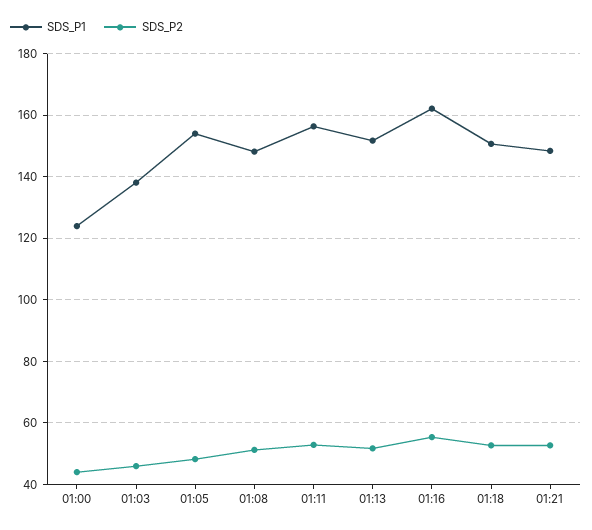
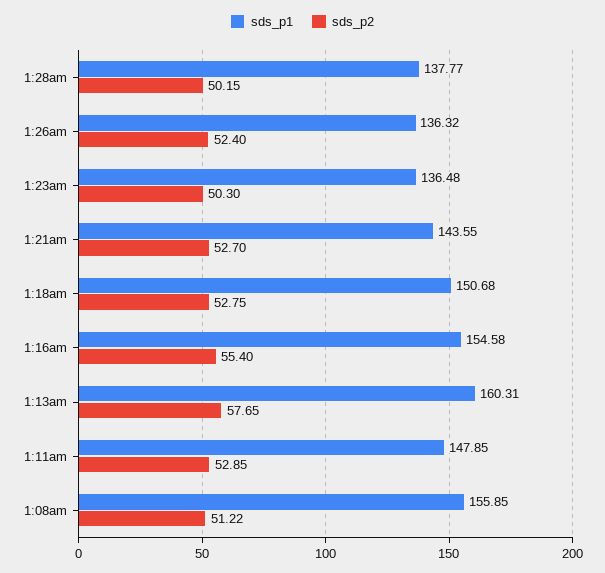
SDS_P1, 01:00: 124 -> none
SDS_P2, 01:00: 44 -> none
SDS_P1, 01:03: 138 -> none
SDS_P2, 01:03: 46 -> none
SDS_P1, 01:05: 154 -> none
SDS_P2, 01:05: 48 -> none
SDS_P1, 01:08: 148 -> 155.85
SDS_P1, 01:11: 156 -> 147.85
SDS_P1, 01:13: 152 -> 160.31
SDS_P2, 01:13: 52 -> 57.65
SDS_P1, 01:16: 162 -> 154.58
SDS_P1, 01:21: 148 -> 143.55
SDS_P1, 1:28am: none -> 137.77
SDS_P2, 1:28am: none -> 50.15
SDS_P1, 1:26am: none -> 136.32
SDS_P2, 1:26am: none -> 52.4
SDS_P1, 1:23am: none -> 136.48
SDS_P2, 1:23am: none -> 50.3

